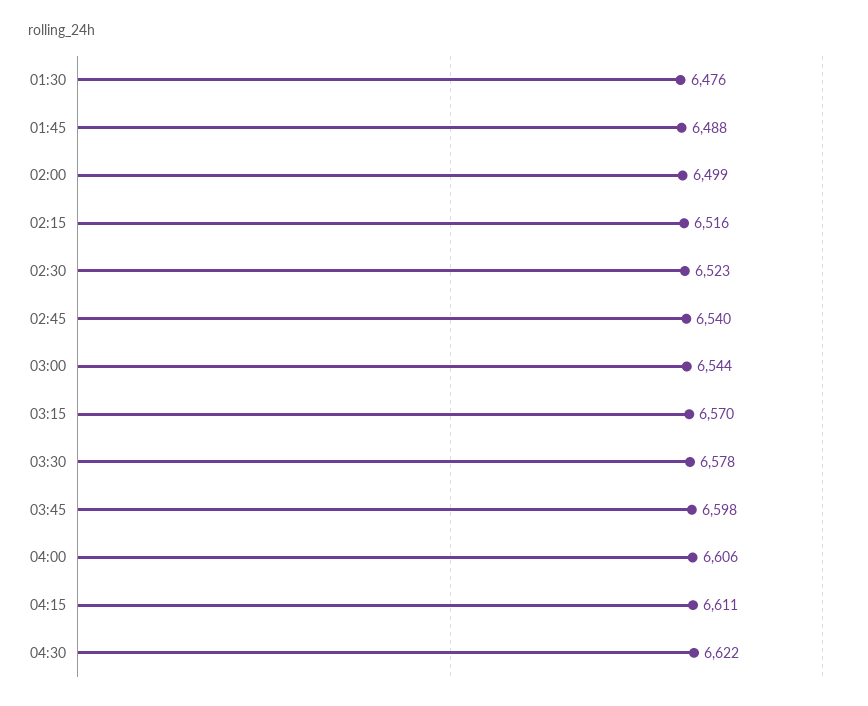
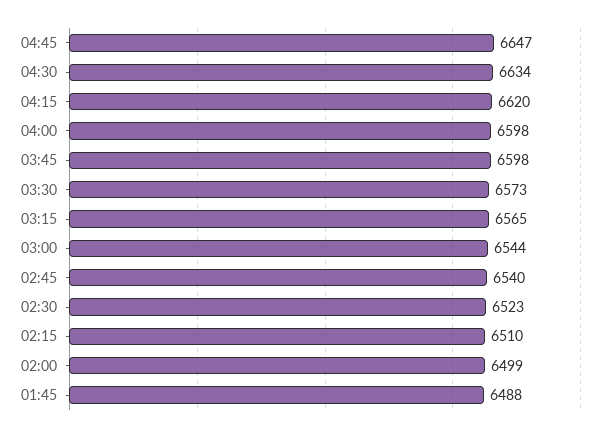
01:30: 6476 -> none
02:15: 6516 -> 6510
03:15: 6570 -> 6565
03:30: 6578 -> 6573
04:00: 6606 -> 6598
04:15: 6611 -> 6620
04:30: 6622 -> 6634
04:45: none -> 6647

